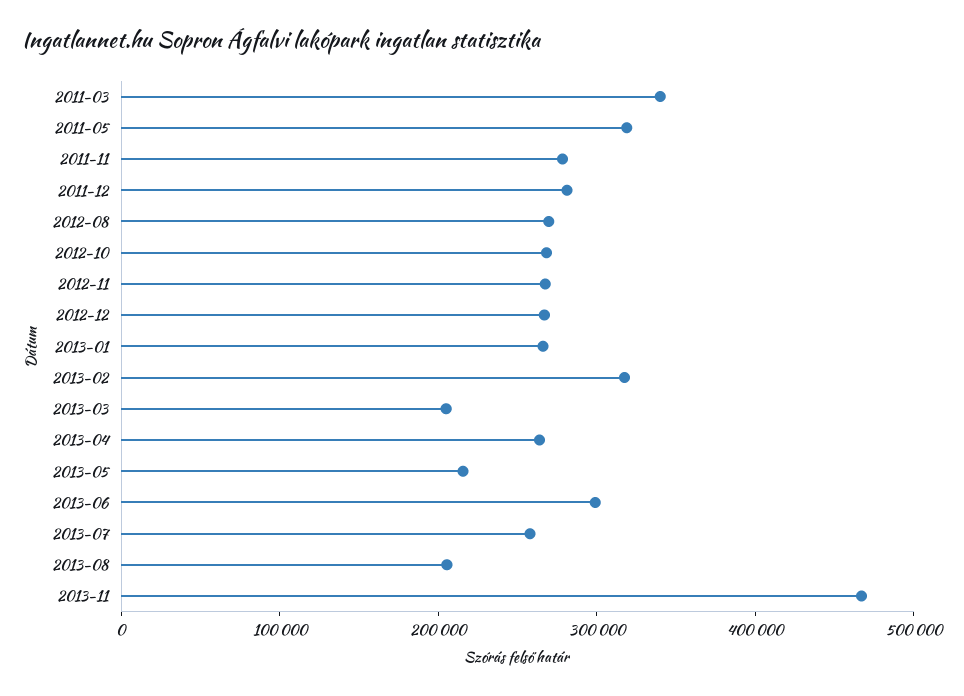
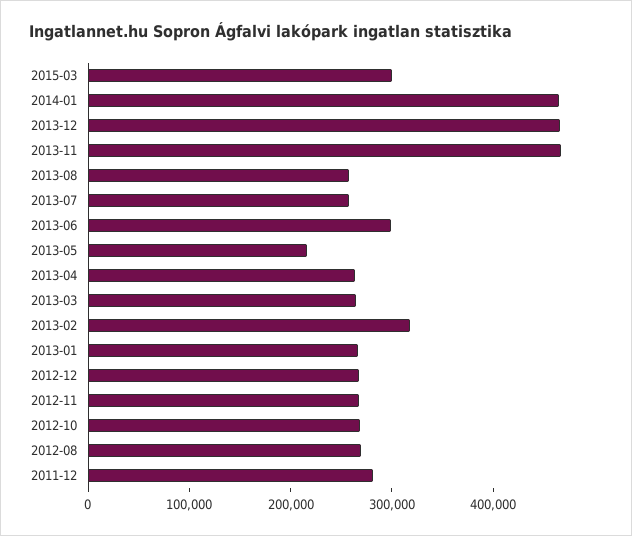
2011-03: 340000 -> none
2011-05: 320000 -> none
2011-11: 280000 -> none
2013-03: 200000 -> 260000
2013-08: 200000 -> 260000
2015-03: none -> 300000
2014-01: none -> 460000
2013-12: none -> 460000

